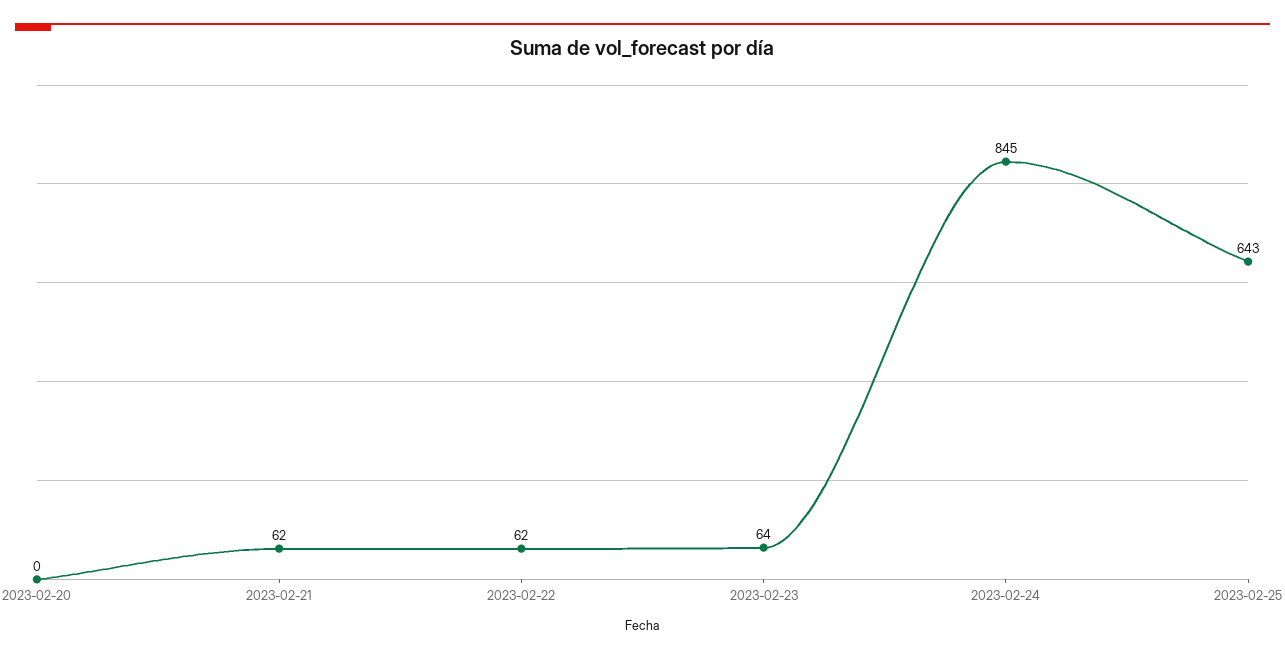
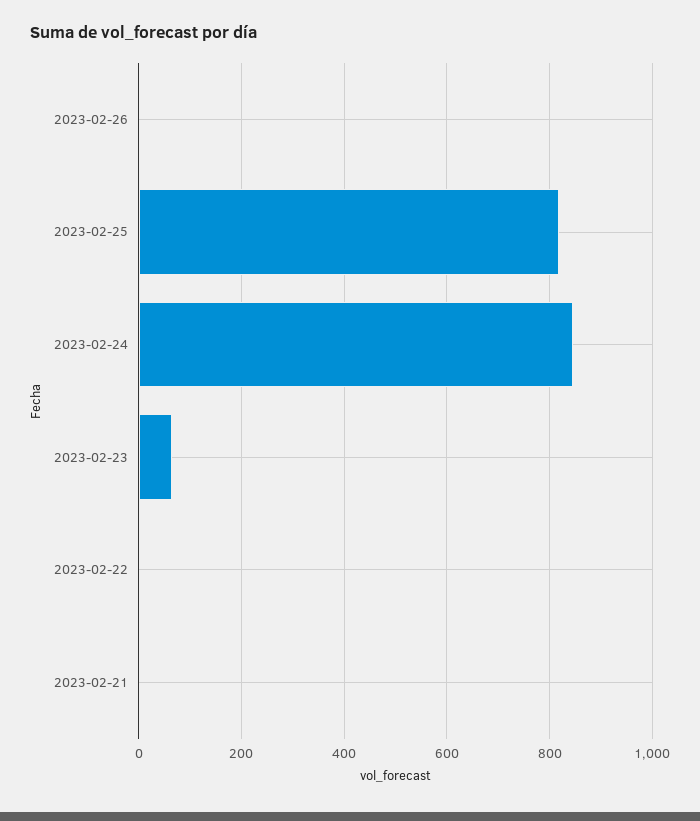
2023-02-20: 0 -> none
2023-02-21: 62 -> 0
2023-02-22: 62 -> 0
2023-02-25: 643 -> 820
2023-02-26: none -> 0

